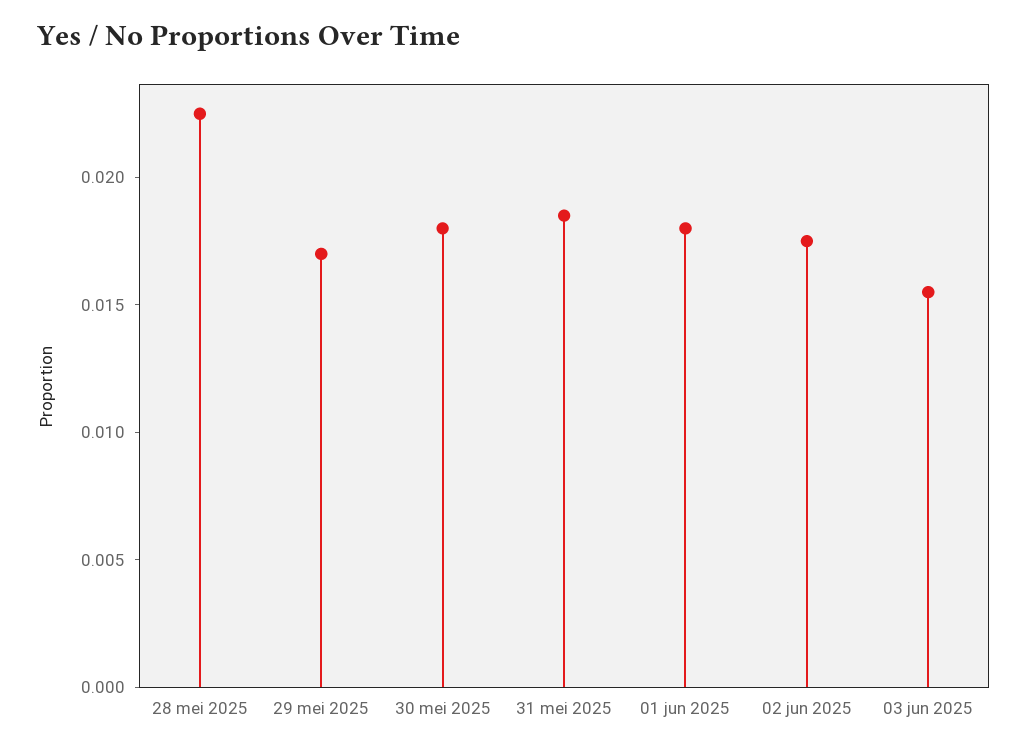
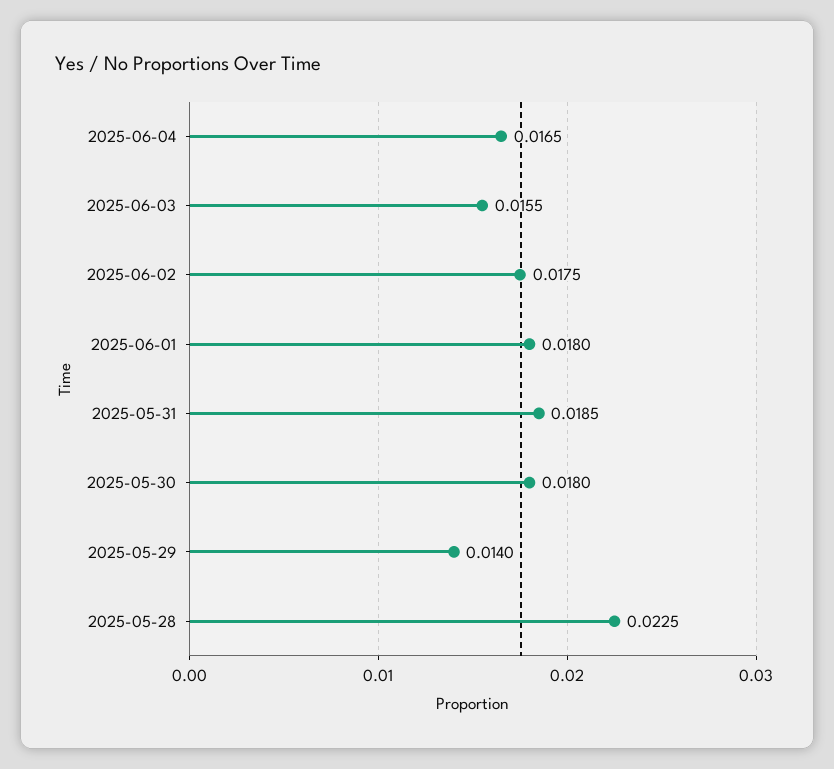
29 mei 2025: 0.017 -> 0.014
2025-06-04: none -> 0.0165

